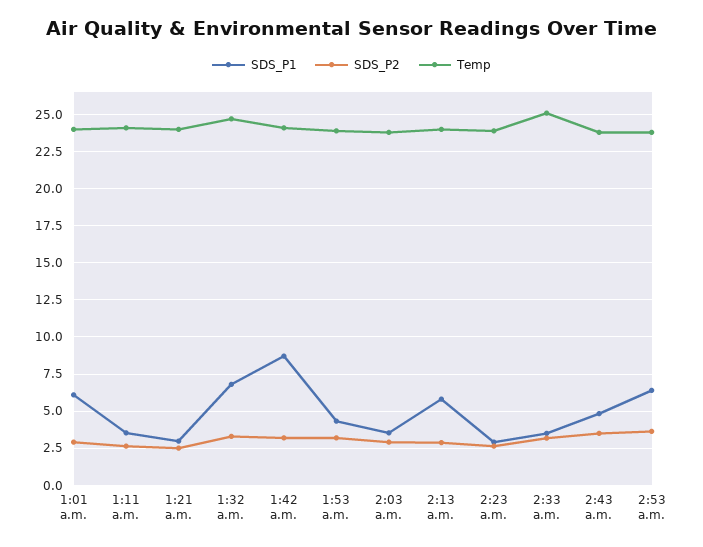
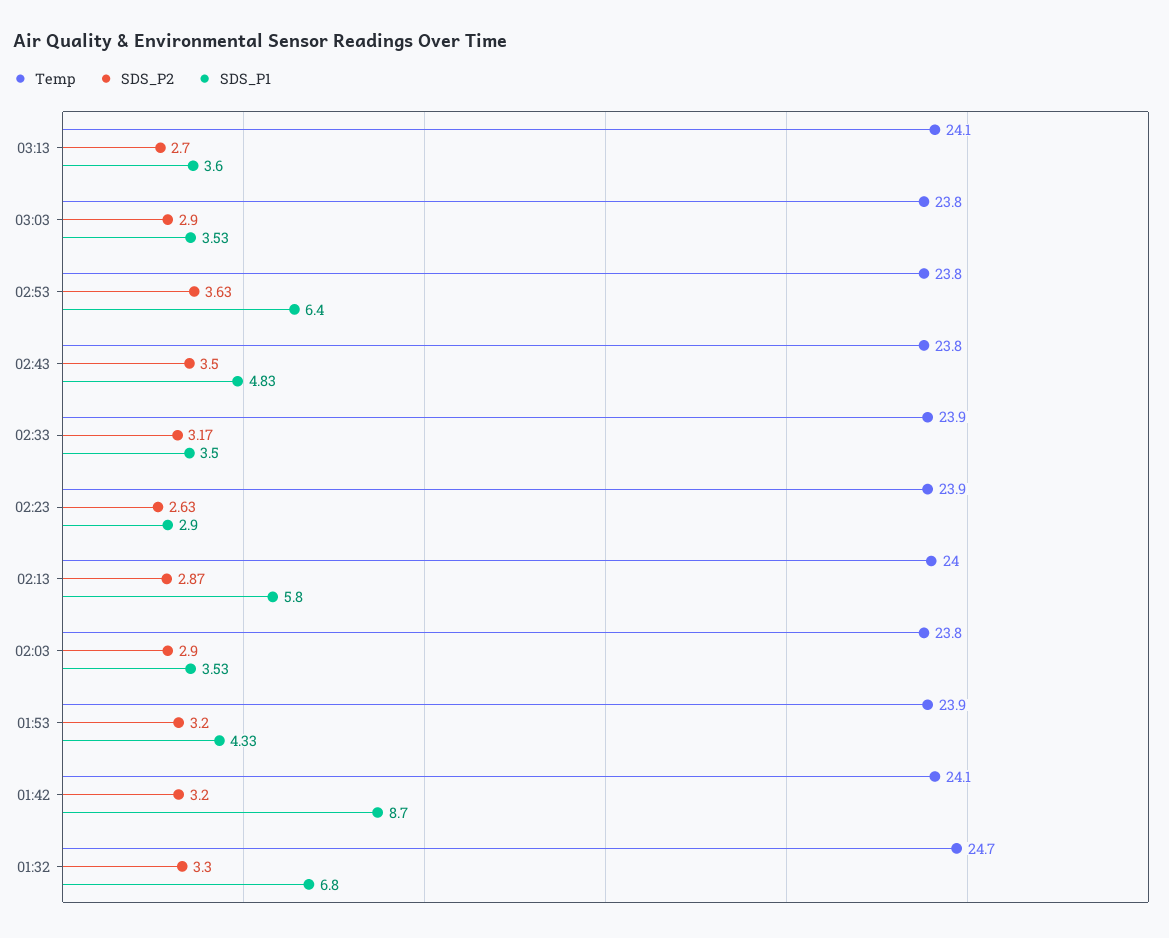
SDS_P1, 1:01 a.m.: 6 -> none
SDS_P2, 1:01 a.m.: 3 -> none
Temp, 1:01 a.m.: 24 -> none
SDS_P1, 1:11 a.m.: 3.5 -> none
SDS_P2, 1:11 a.m.: 2.5 -> none
Temp, 1:11 a.m.: 24 -> none
SDS_P1, 1:21 a.m.: 3 -> none
SDS_P2, 1:21 a.m.: 2.5 -> none
Temp, 1:21 a.m.: 24 -> none
Temp, 2:33 a.m.: 25 -> 23.9
Temp, 03:13: none -> 24.1
SDS_P2, 03:13: none -> 2.7
SDS_P1, 03:13: none -> 3.6
Temp, 03:03: none -> 23.8
SDS_P2, 03:03: none -> 2.9
SDS_P1, 03:03: none -> 3.53

